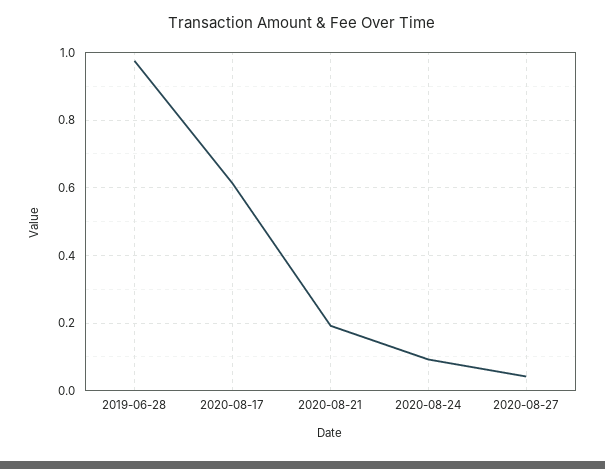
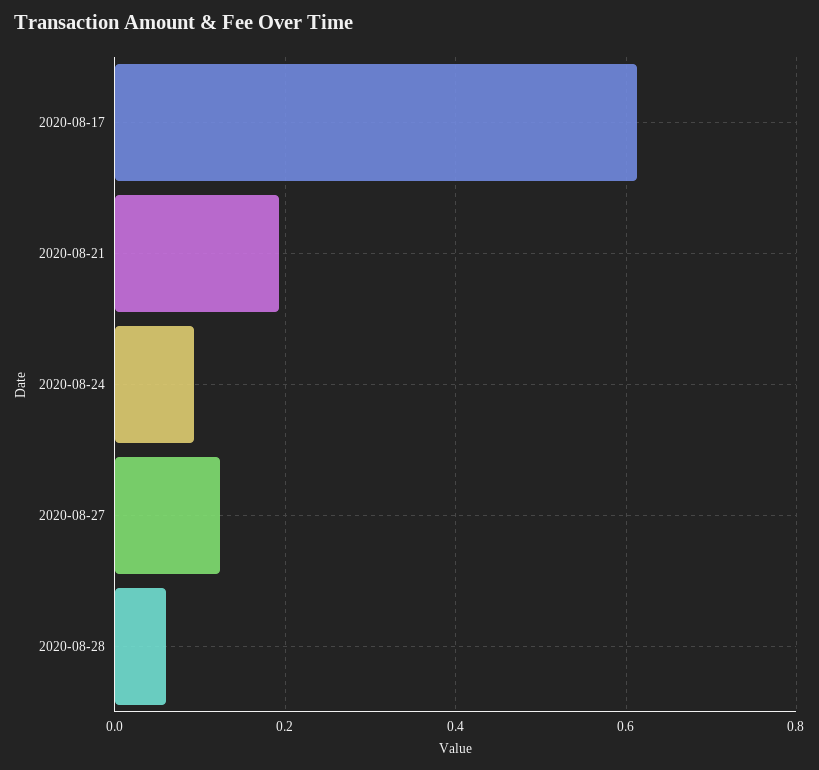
2019-06-28: 0.98 -> none
2020-08-27: 0.04 -> 0.12
2020-08-28: none -> 0.06

